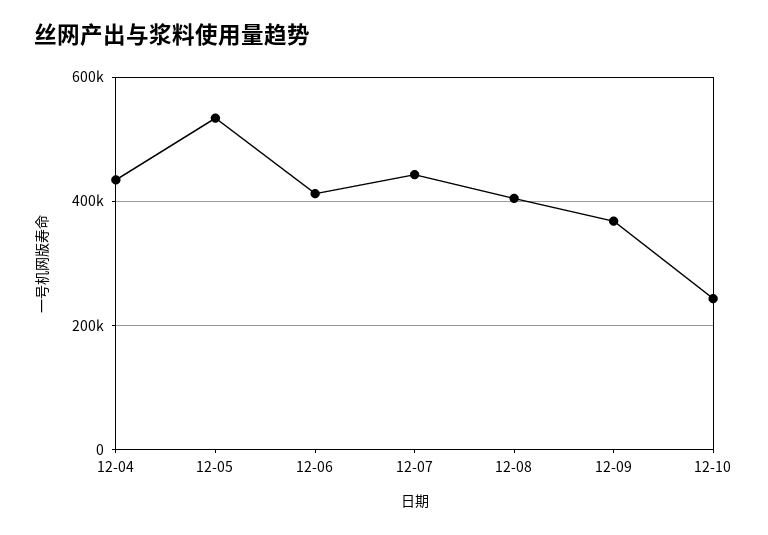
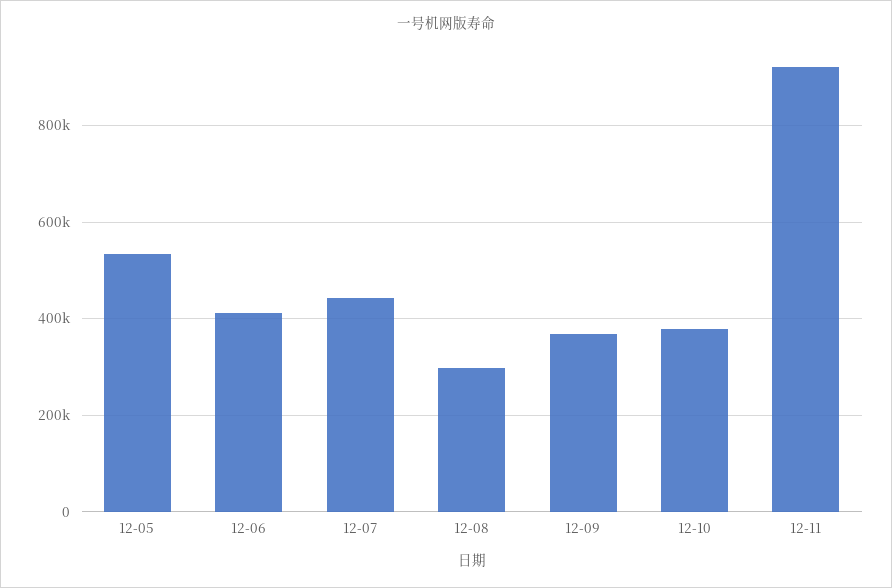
12-04: 440000 -> none
12-08: 400000 -> 300000
12-10: 240000 -> 380000
12-11: none -> 920000

